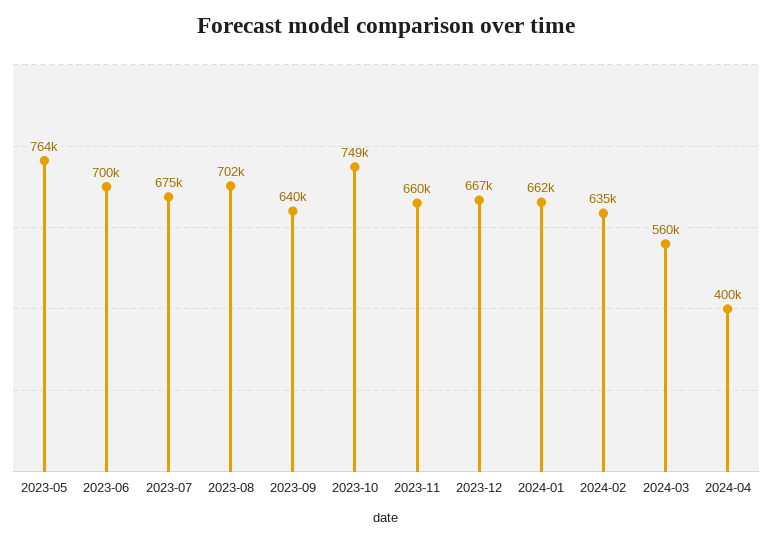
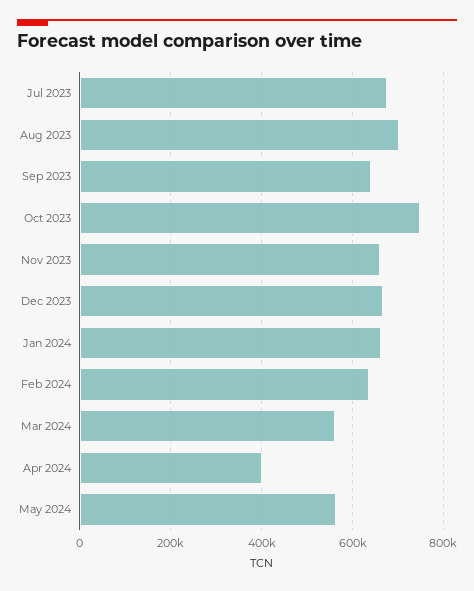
2023-05: 764000 -> none
2023-06: 700000 -> none
May 2024: none -> 560000

